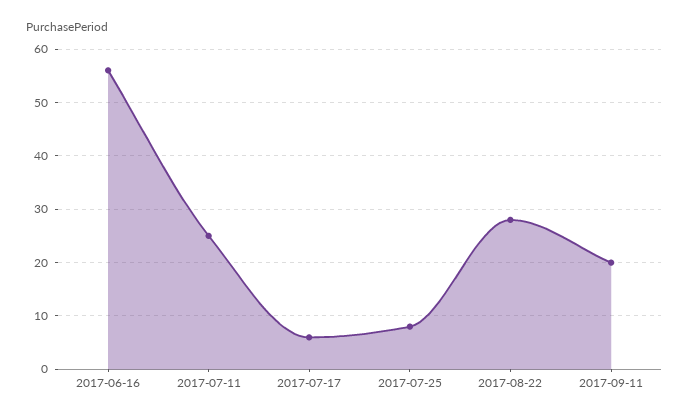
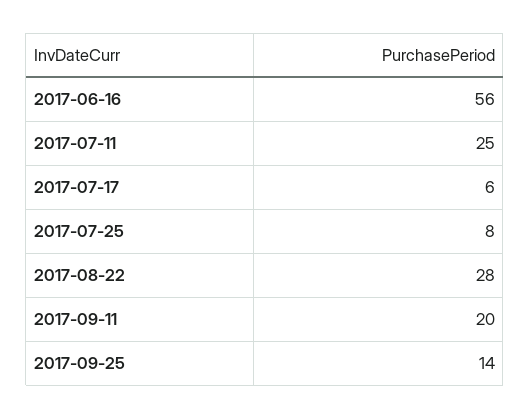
2017-09-25: none -> 14

